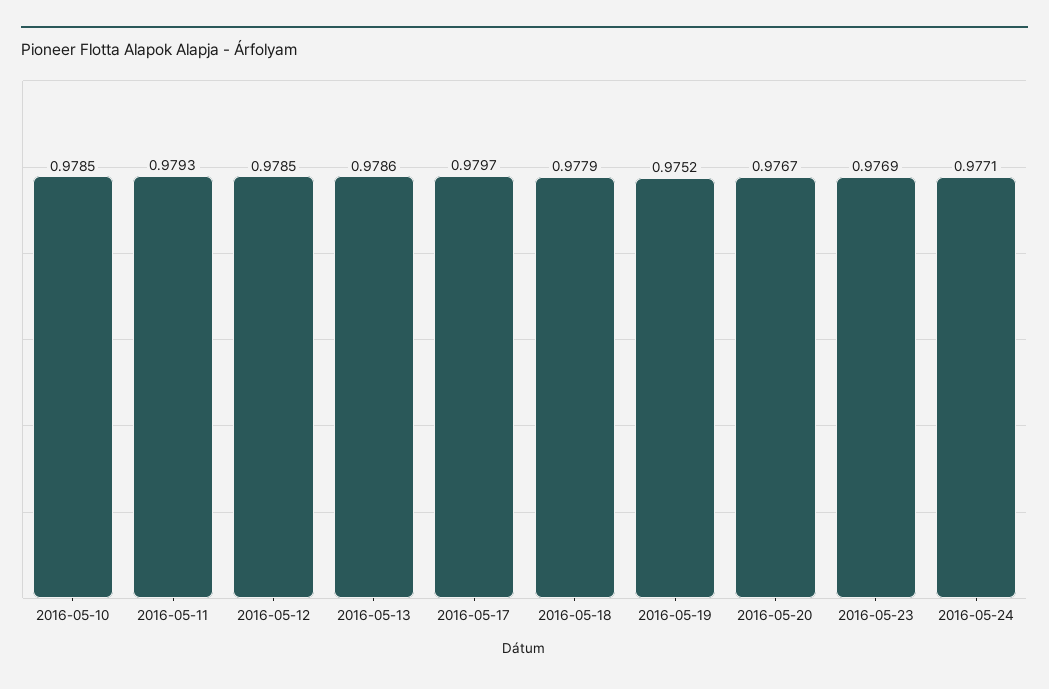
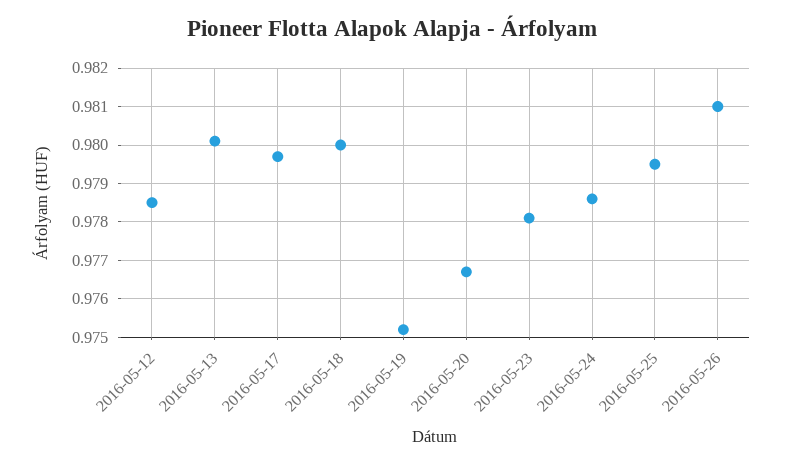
2016-05-10: 0.9785 -> none
2016-05-11: 0.9793 -> none
2016-05-13: 0.9786 -> 0.98
2016-05-18: 0.9779 -> 0.98
2016-05-23: 0.9769 -> 0.978
2016-05-24: 0.9771 -> 0.9785
2016-05-25: none -> 0.9795
2016-05-26: none -> 0.981

